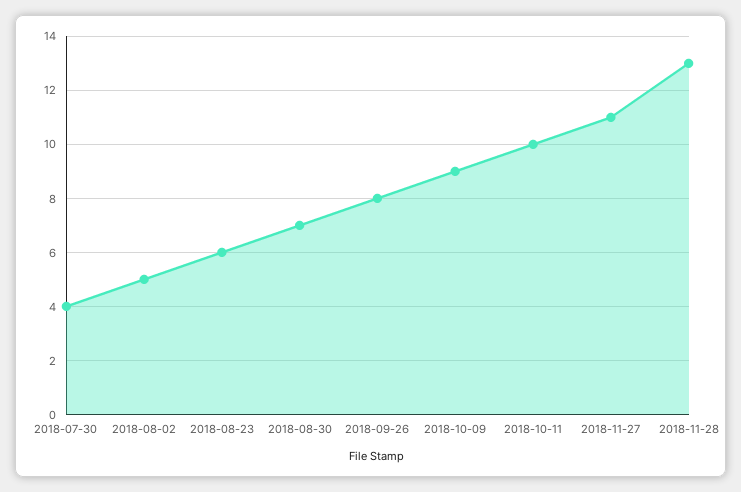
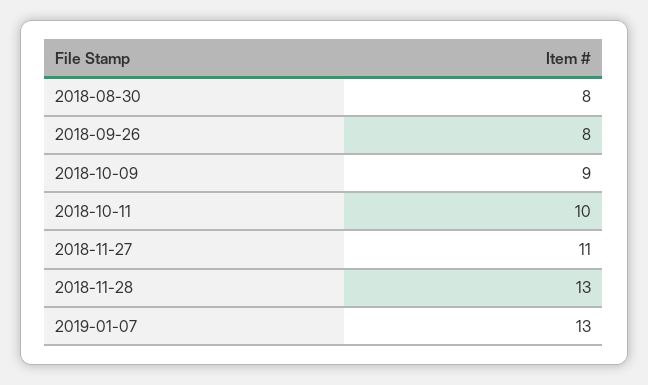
2018-07-30: 4 -> none
2018-08-02: 5 -> none
2018-08-23: 6 -> none
2018-08-30: 7 -> 8
2019-01-07: none -> 13

